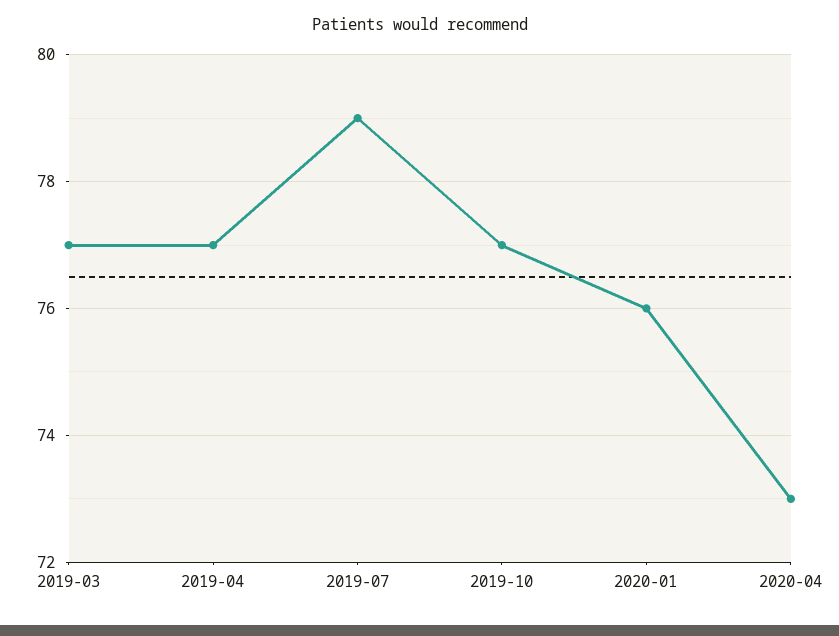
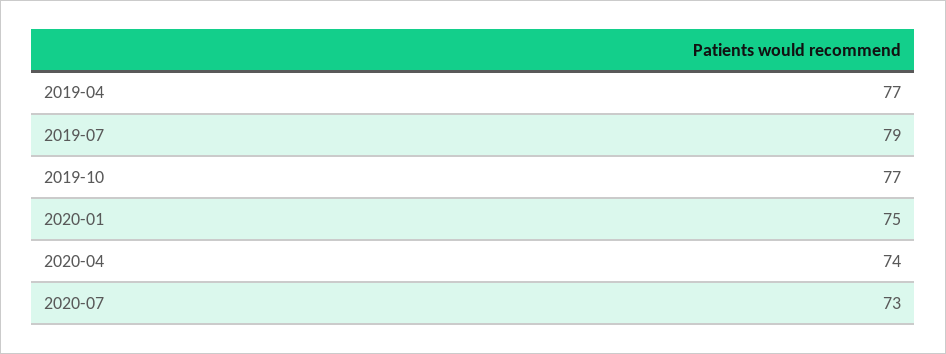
2019-03: 77 -> none
2020-01: 76 -> 75
2020-04: 73 -> 74
2020-07: none -> 73

